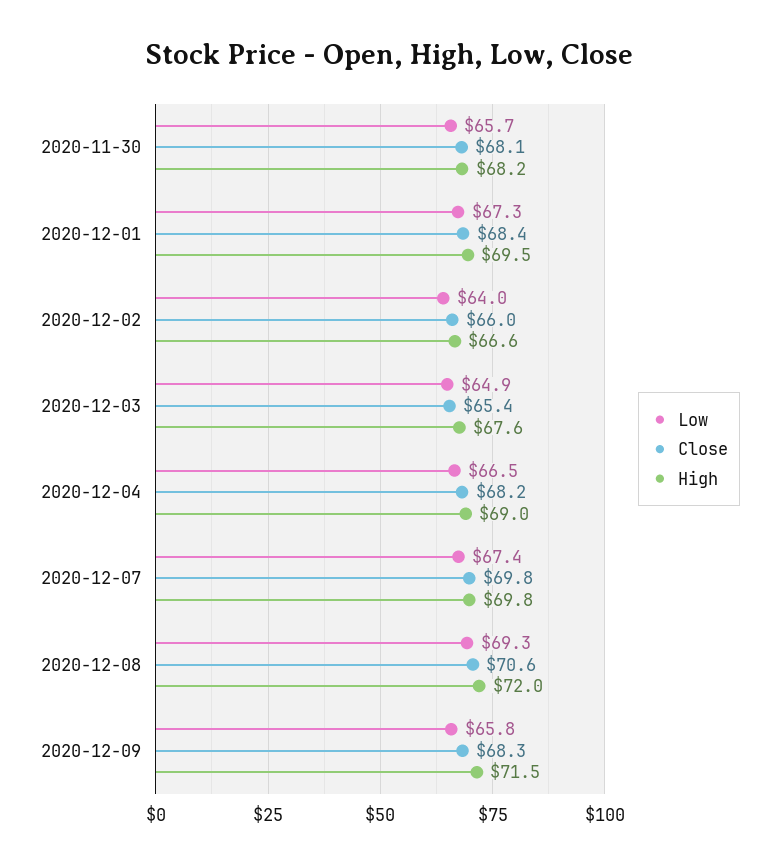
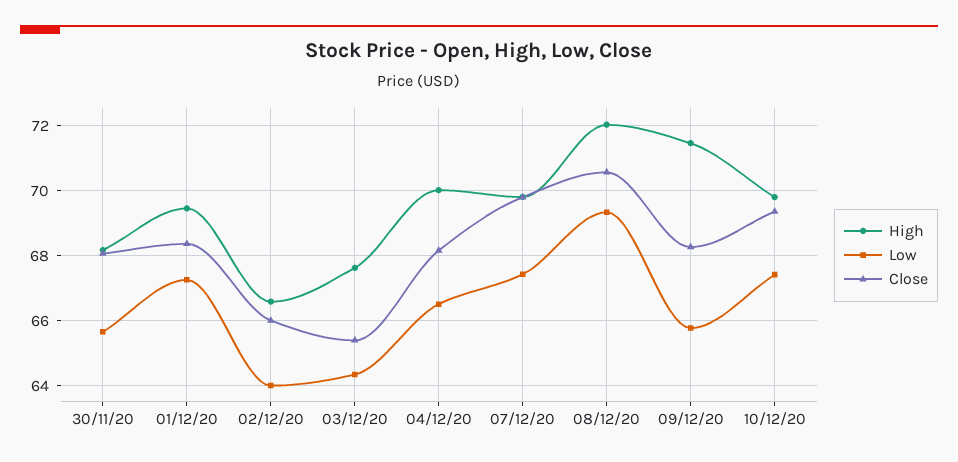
Low, 2020-12-03: 64.9 -> 64.4
High, 2020-12-04: 69 -> 70
High, 10/12/20: none -> 69.8
Low, 10/12/20: none -> 67.4
Close, 10/12/20: none -> 69.4

